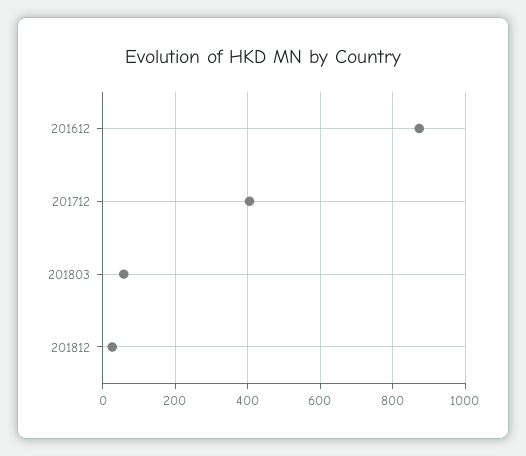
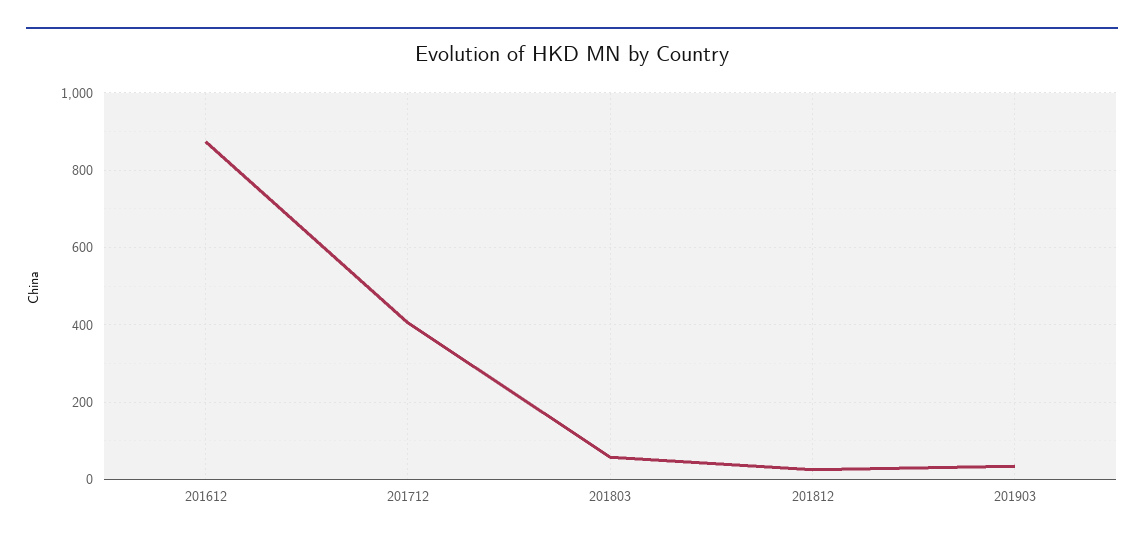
201903: none -> 40

